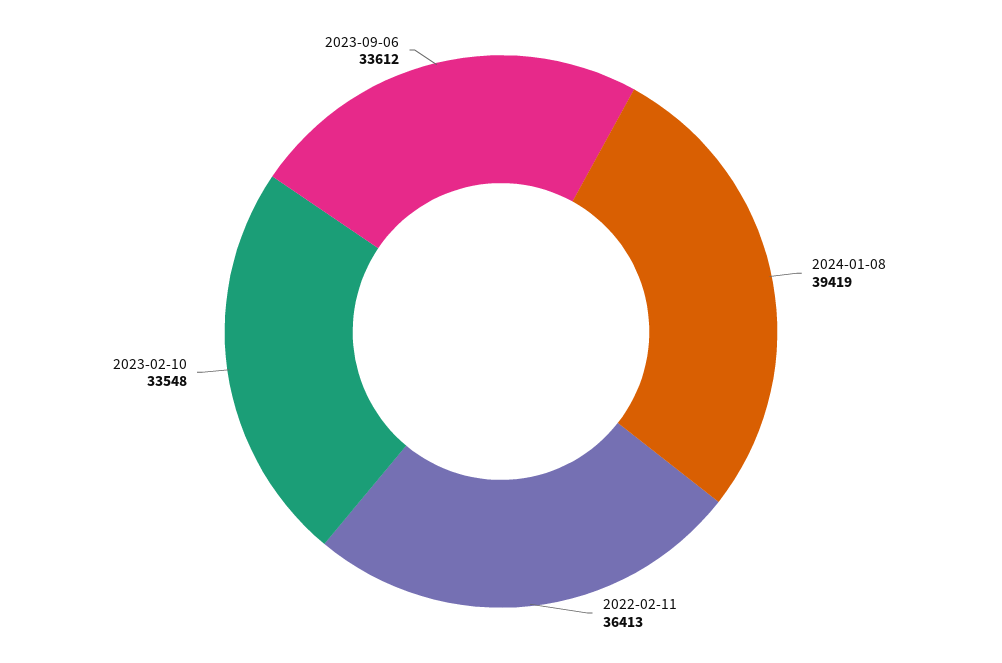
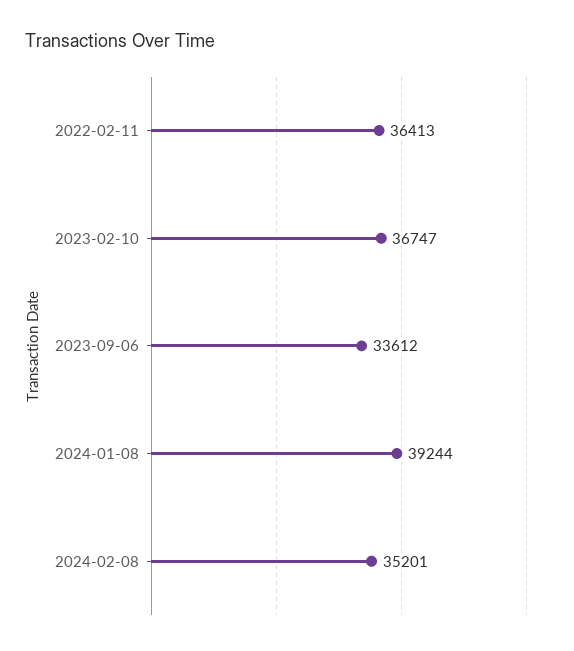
2024-01-08: 39419 -> 39244
2023-02-10: 33548 -> 36747
2024-02-08: none -> 35201

